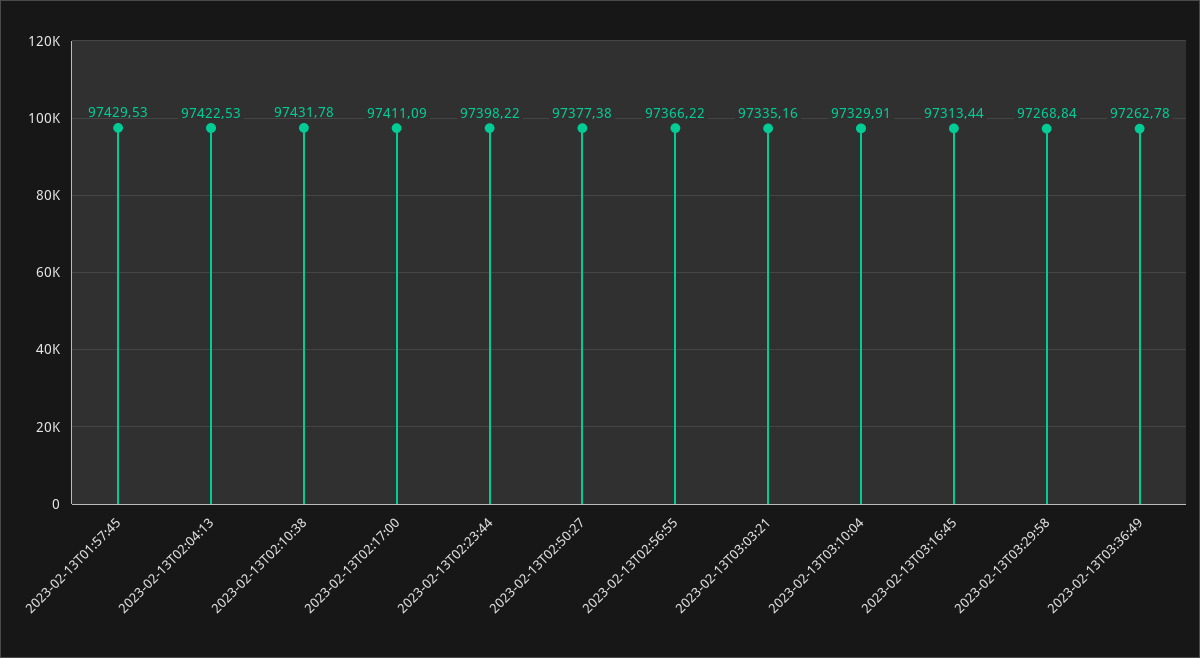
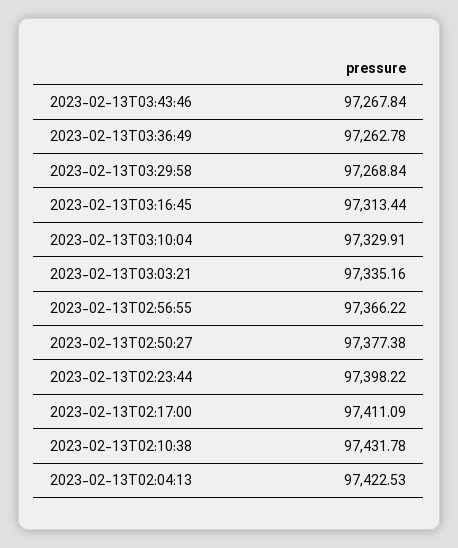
2023-02-13T01:57:45: 97429.53 -> none
2023-02-13T03:43:46: none -> 97267.84

